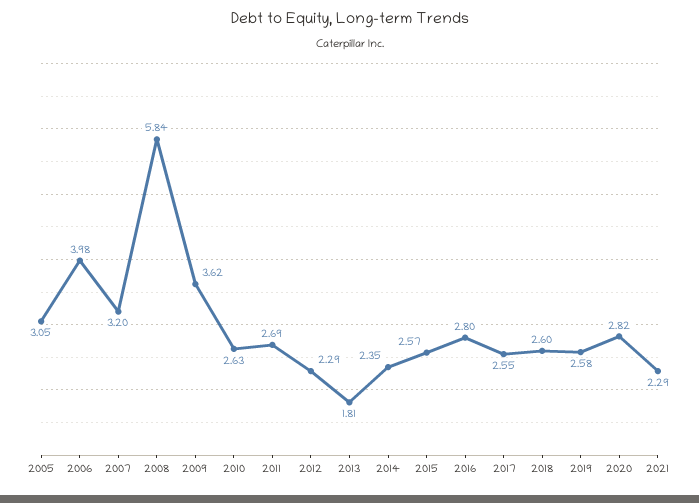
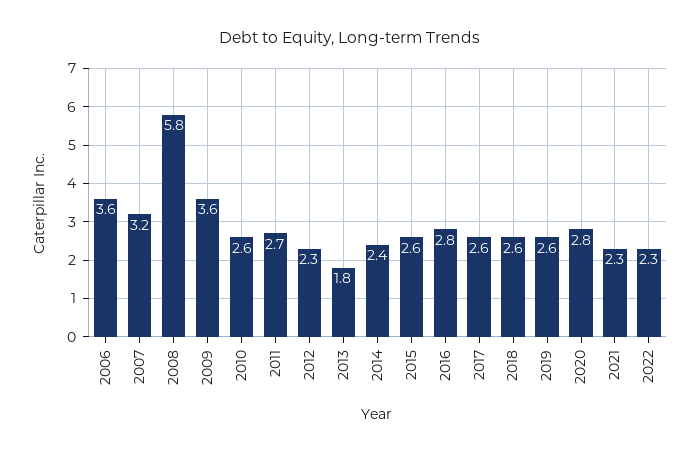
2005: 3.05 -> none
2006: 3.98 -> 3.6
2022: none -> 2.3

